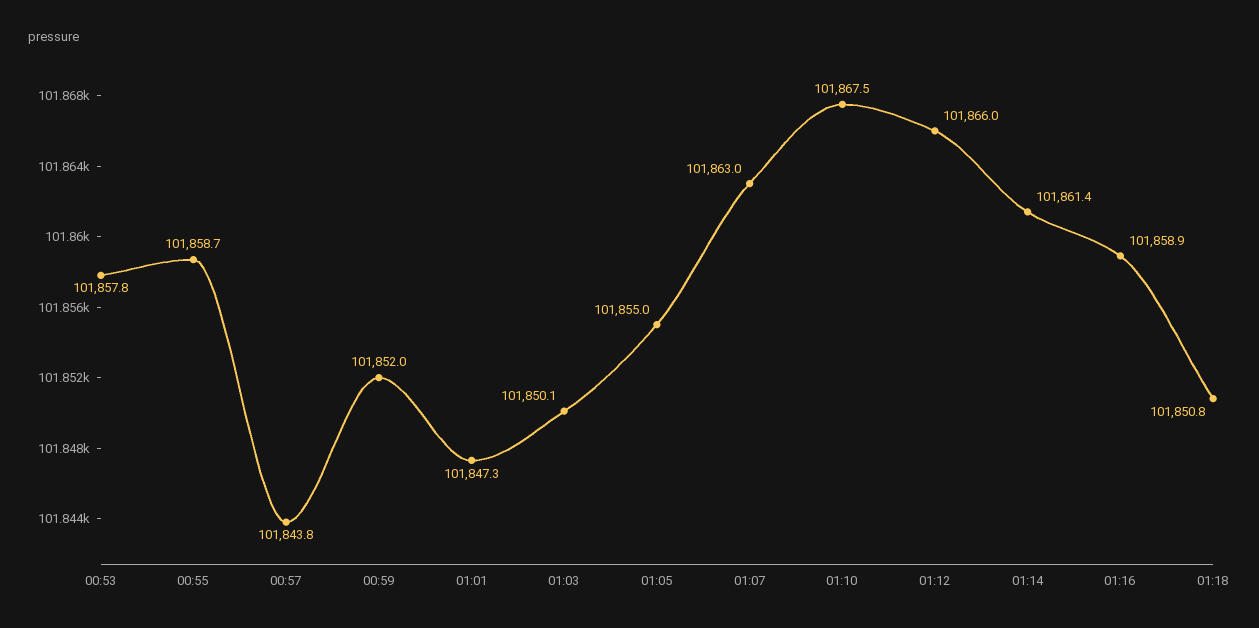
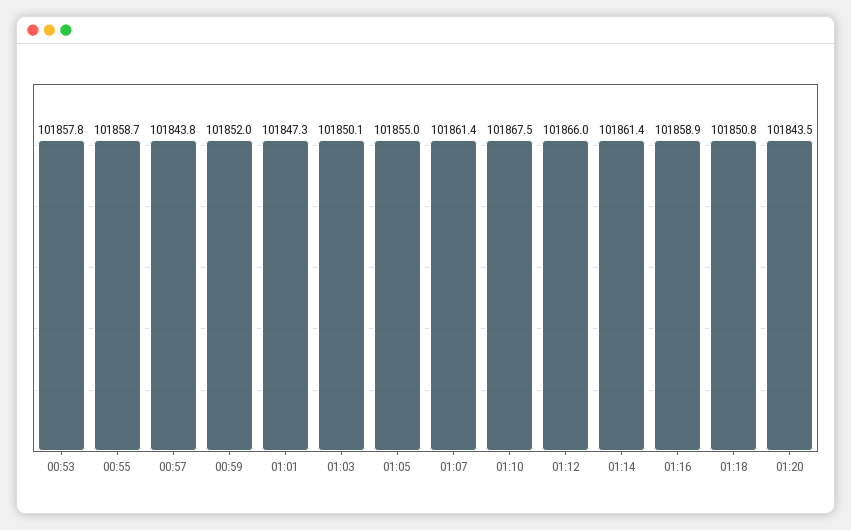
01:07: 101863 -> 101861.4
01:20: none -> 101843.5

